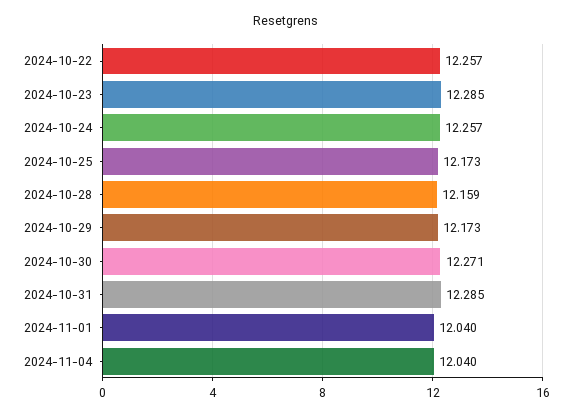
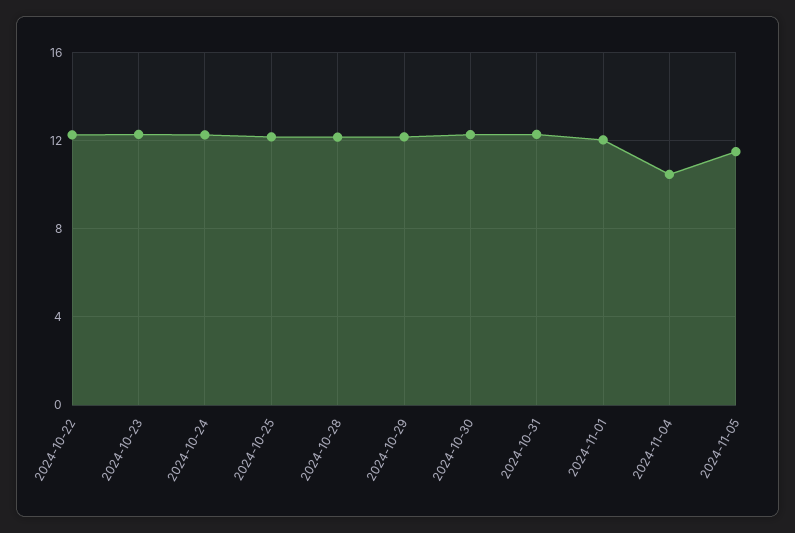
2024-11-04: 12.04 -> 10.5
2024-11-05: none -> 11.5

